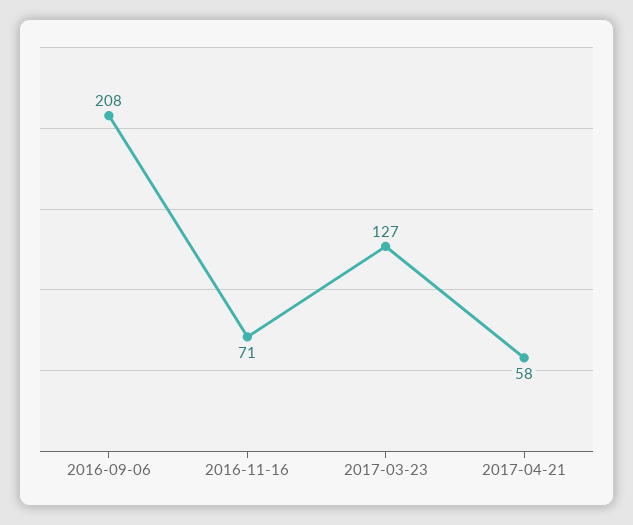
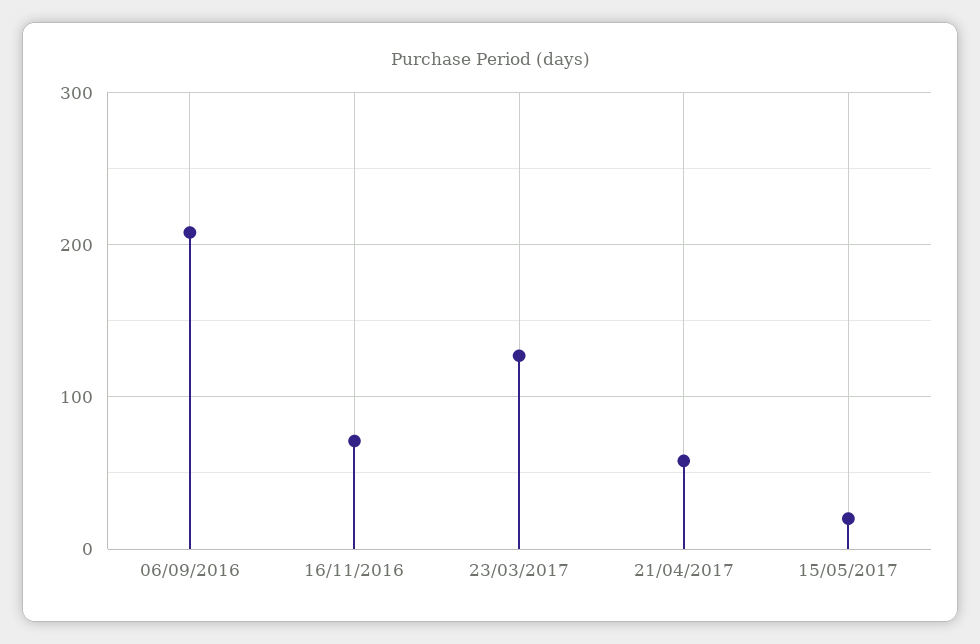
15/05/2017: none -> 20

